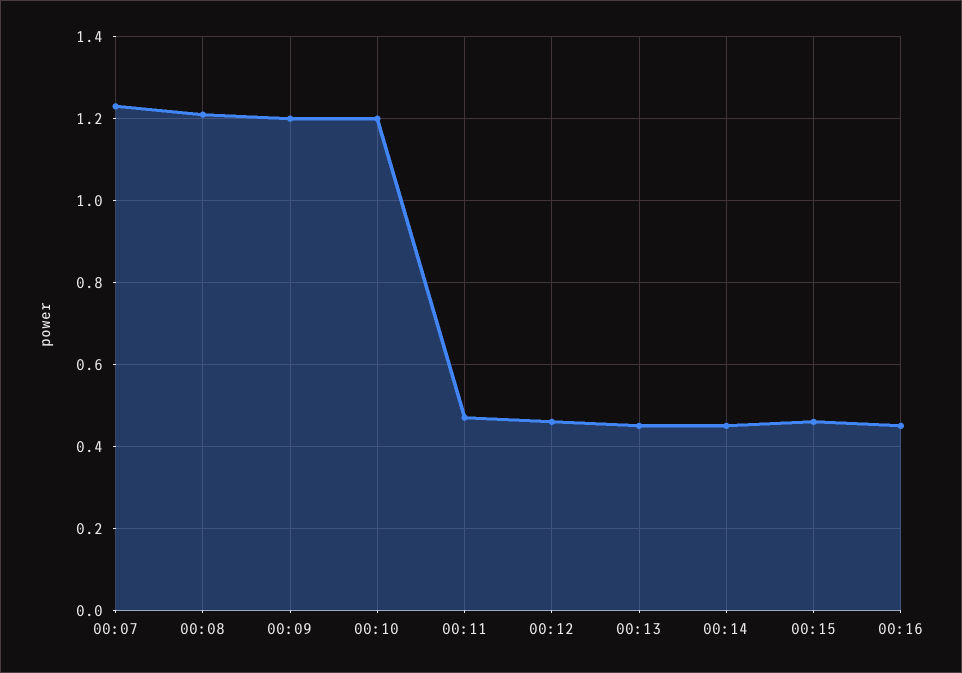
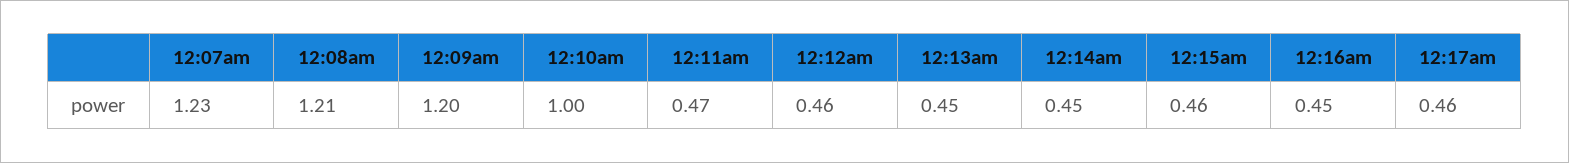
00:10: 1.2 -> 1
12:17am: none -> 0.46

